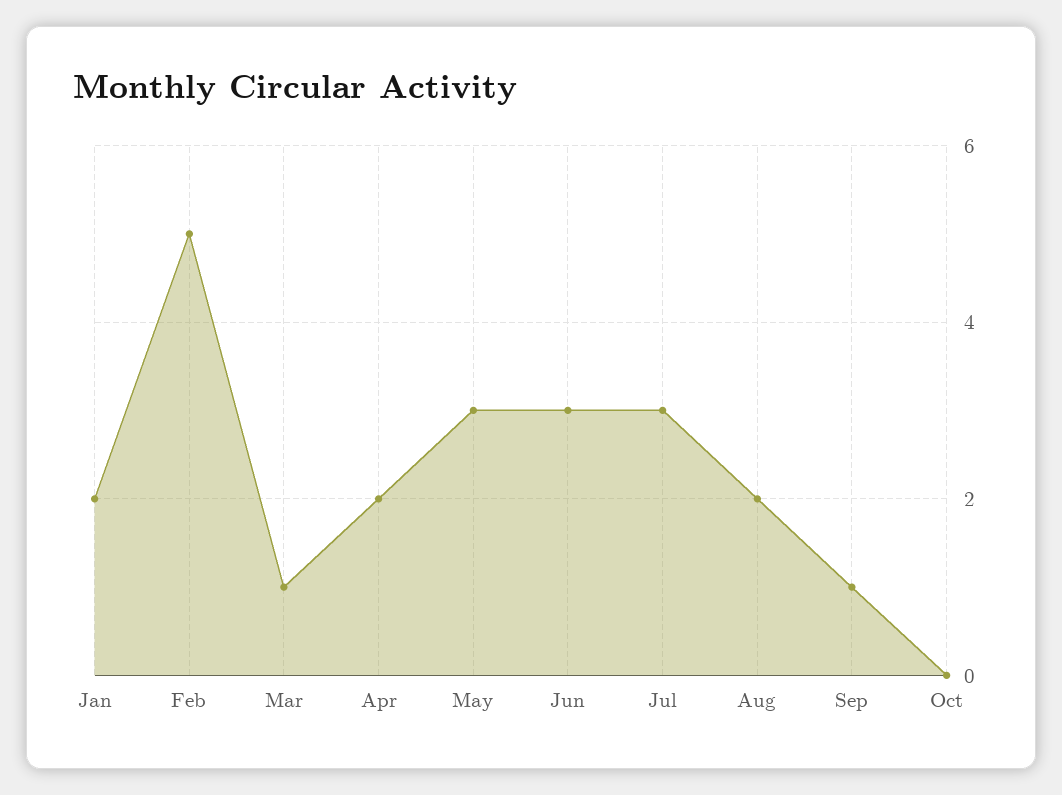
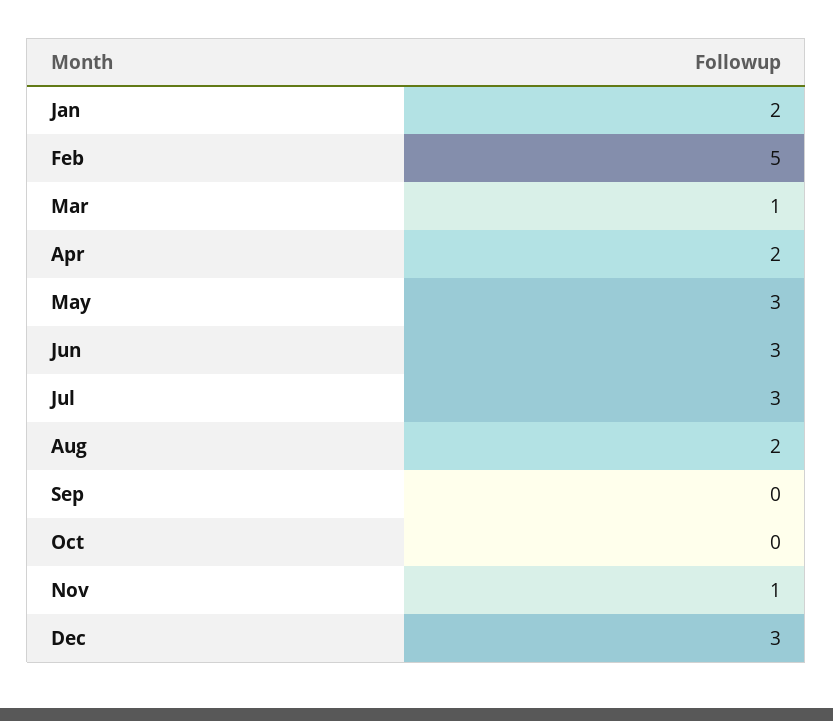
Sep: 1 -> 0
Nov: none -> 1
Dec: none -> 3

